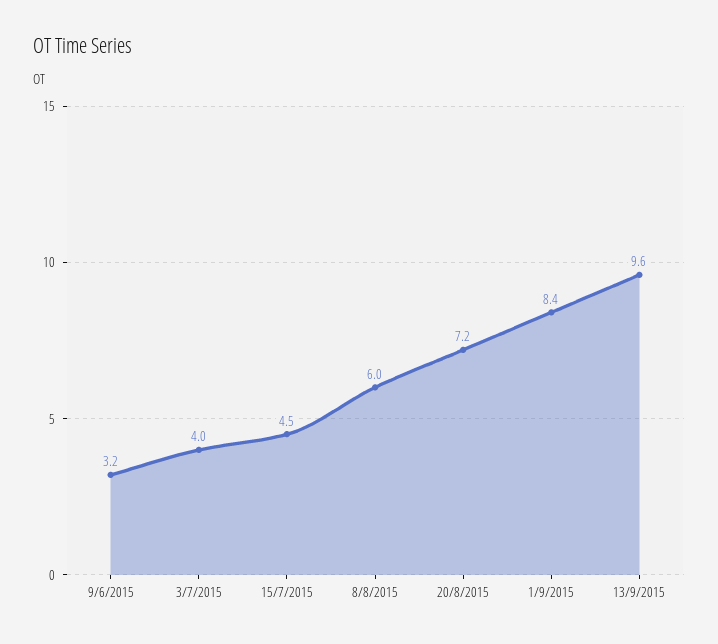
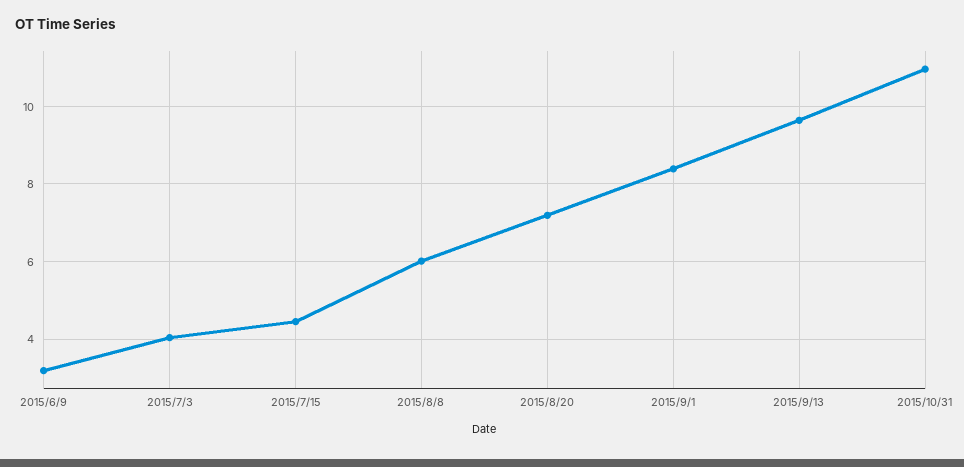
2015/10/31: none -> 11

